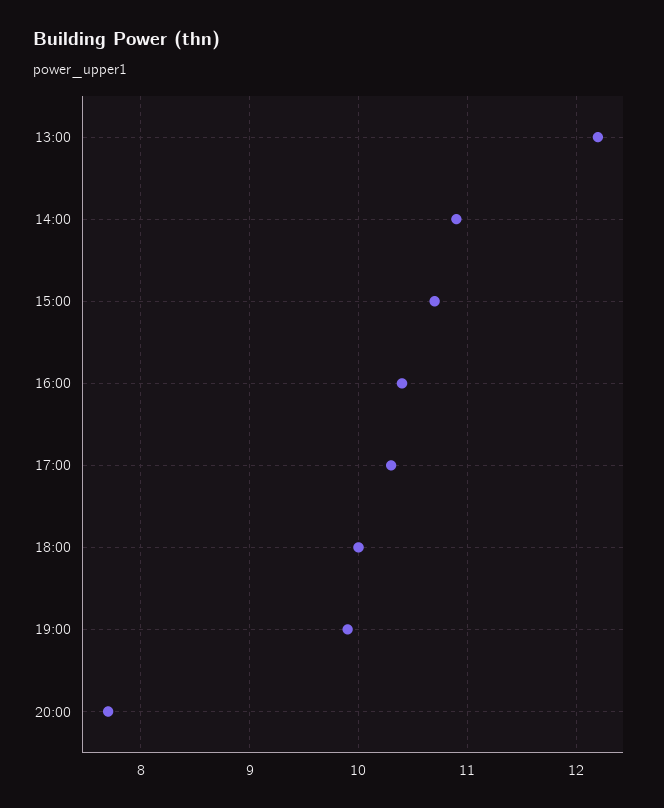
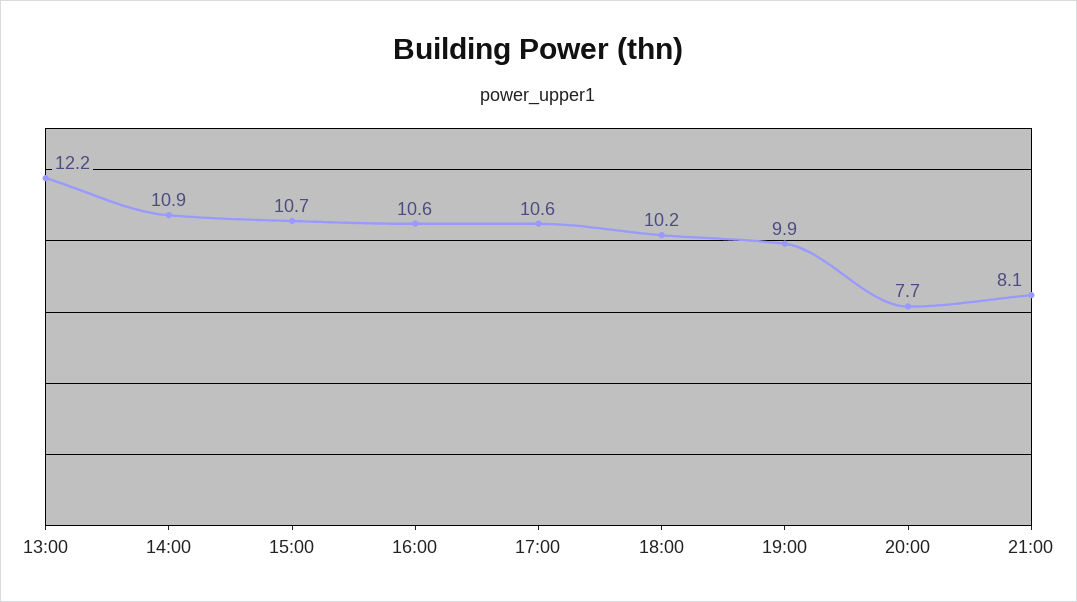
16:00: 10.4 -> 10.6
17:00: 10.3 -> 10.6
18:00: 10 -> 10.2
21:00: none -> 8.1

